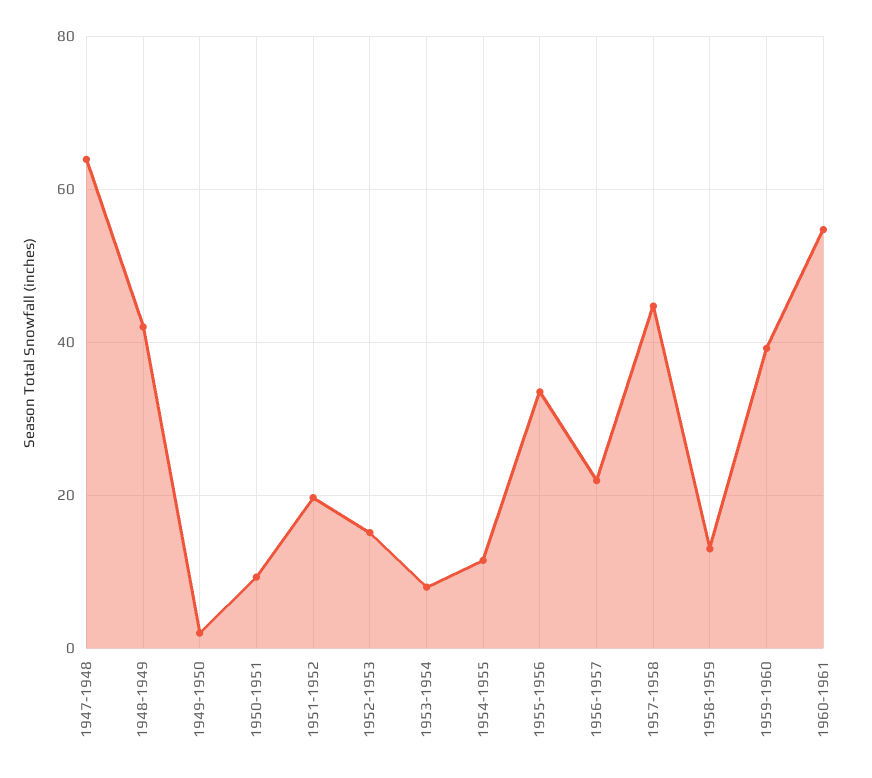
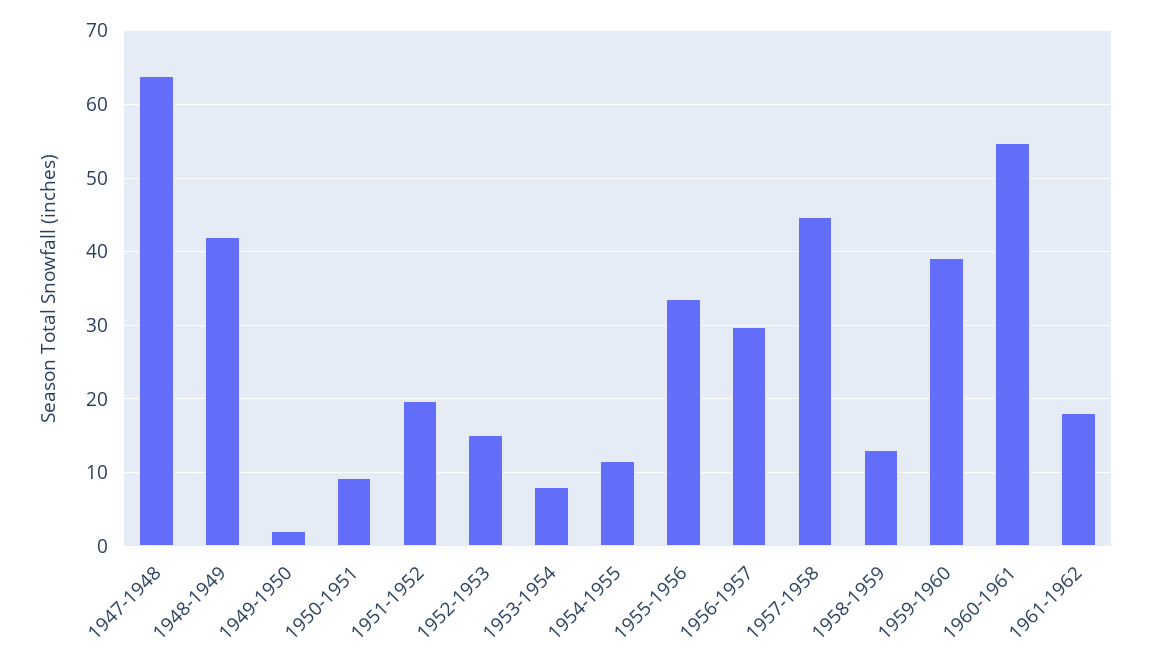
1956-1957: 22 -> 30
1961-1962: none -> 18

